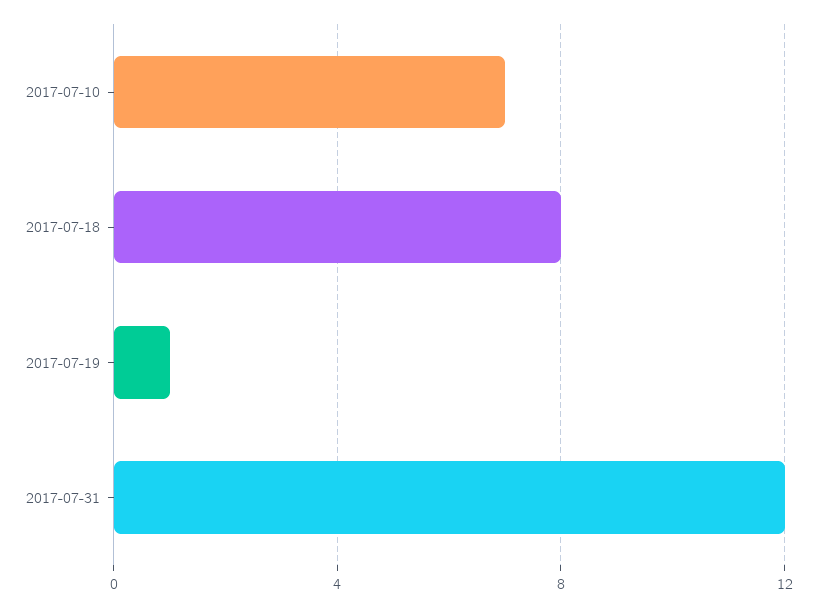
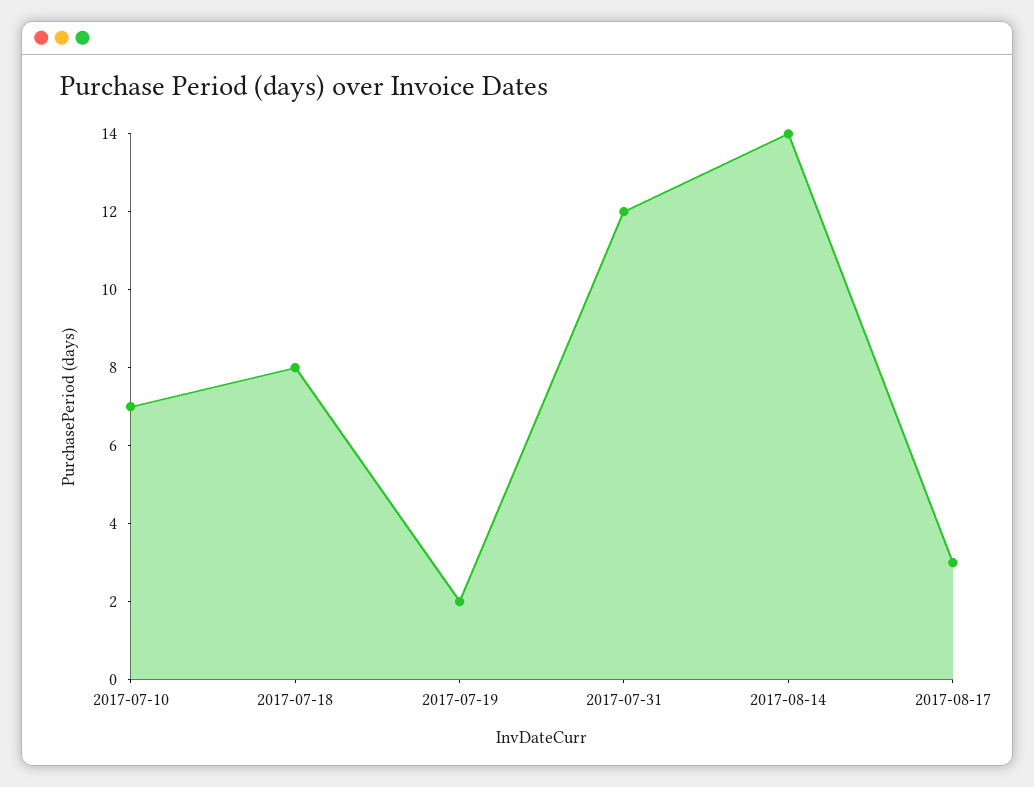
2017-07-19: 1 -> 2
2017-08-14: none -> 14
2017-08-17: none -> 3

